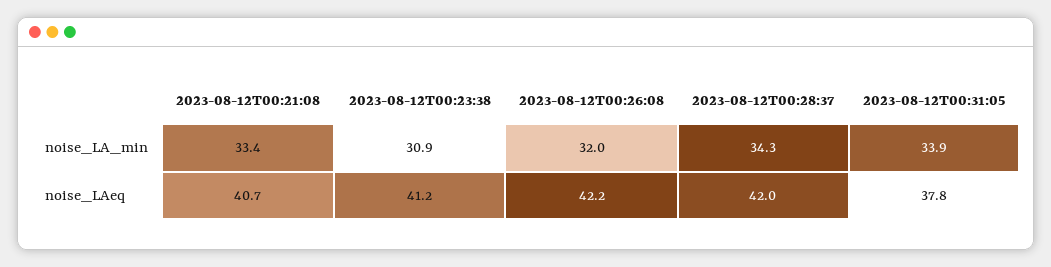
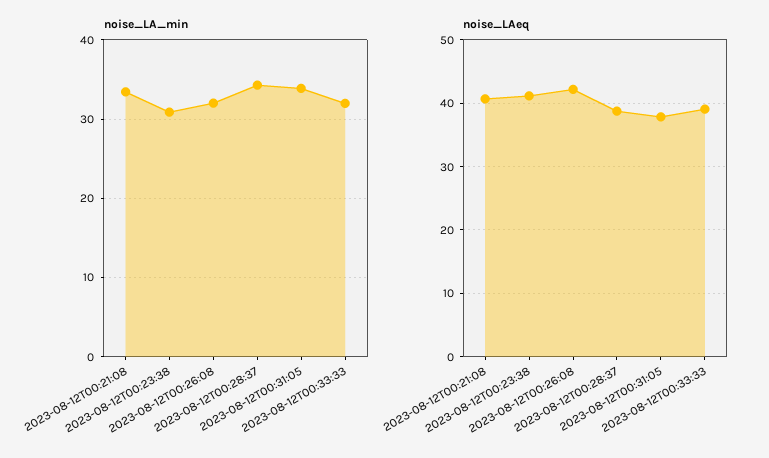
noise_LAeq, 2023-08-12T00:28:37: 42 -> 39
noise_LA_min, 2023-08-12T00:33:33: none -> 32
noise_LAeq, 2023-08-12T00:33:33: none -> 39

